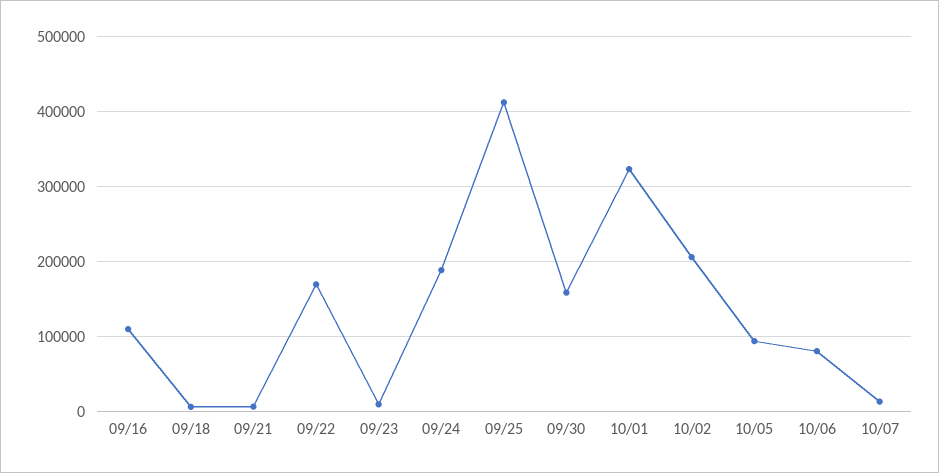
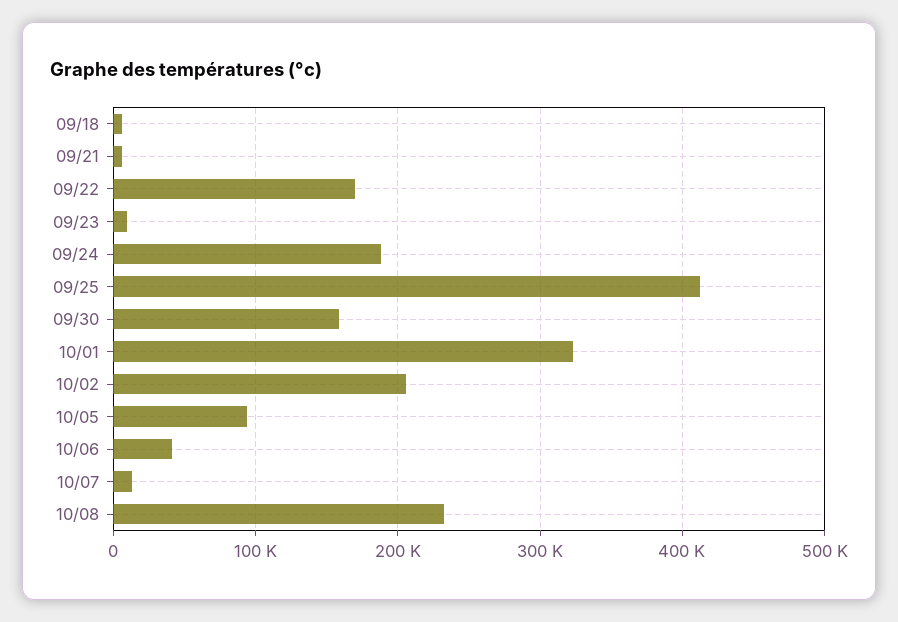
09/16: 110000 -> none
10/06: 80000 -> 40000
10/08: none -> 230000

